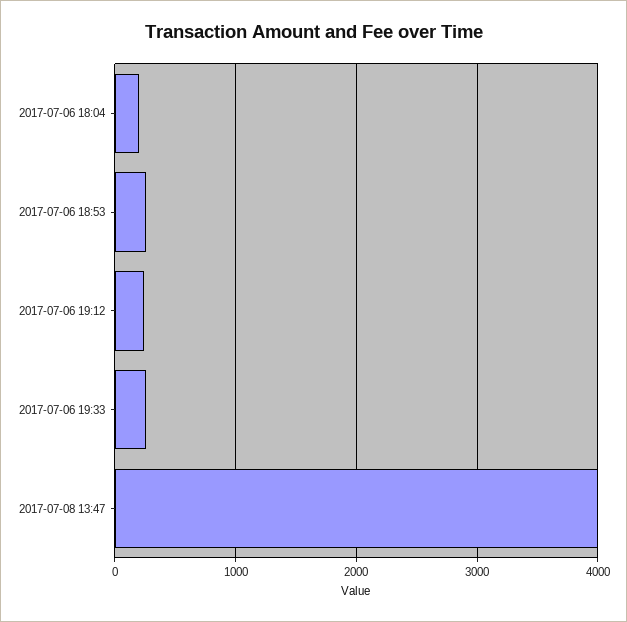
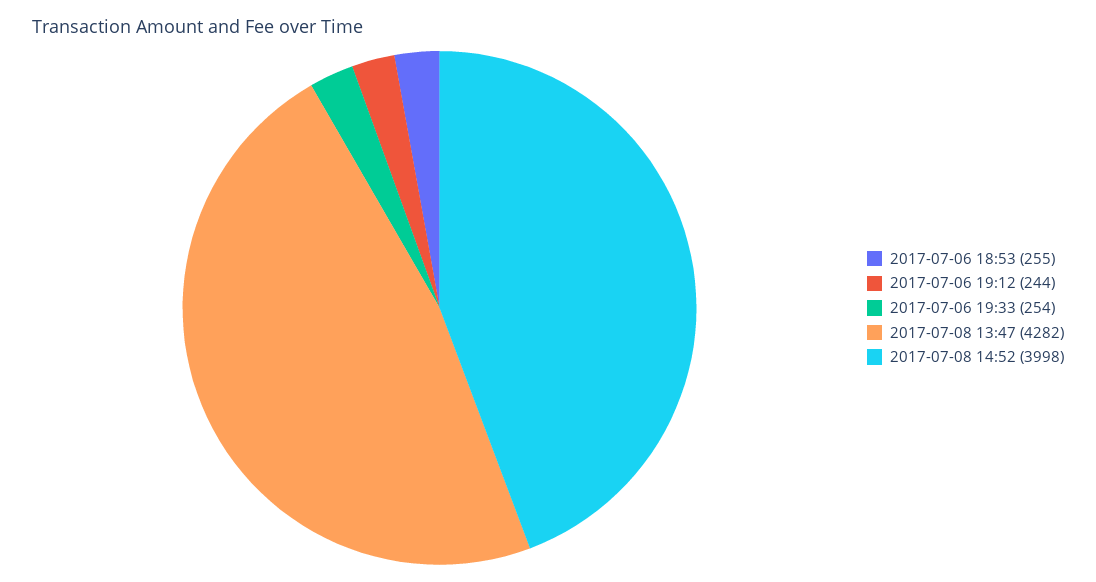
2017-07-06 18:04: 200 -> none
2017-07-08 13:47: 4000 -> 4282
2017-07-08 14:52: none -> 3998

